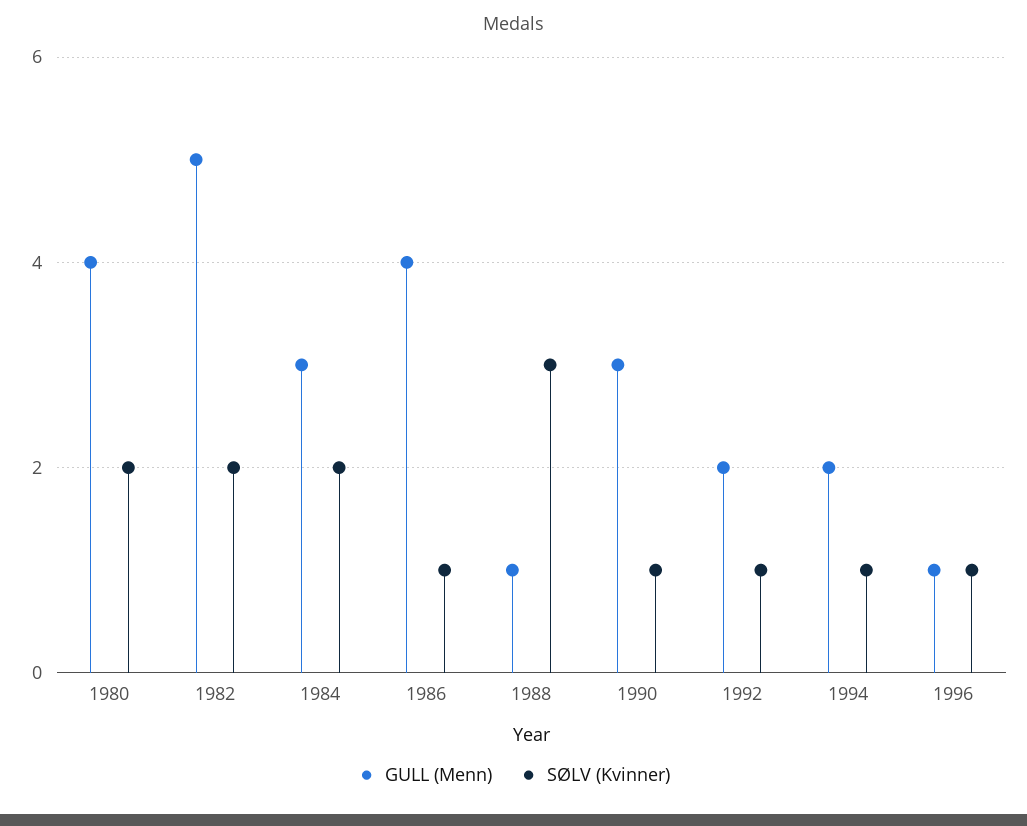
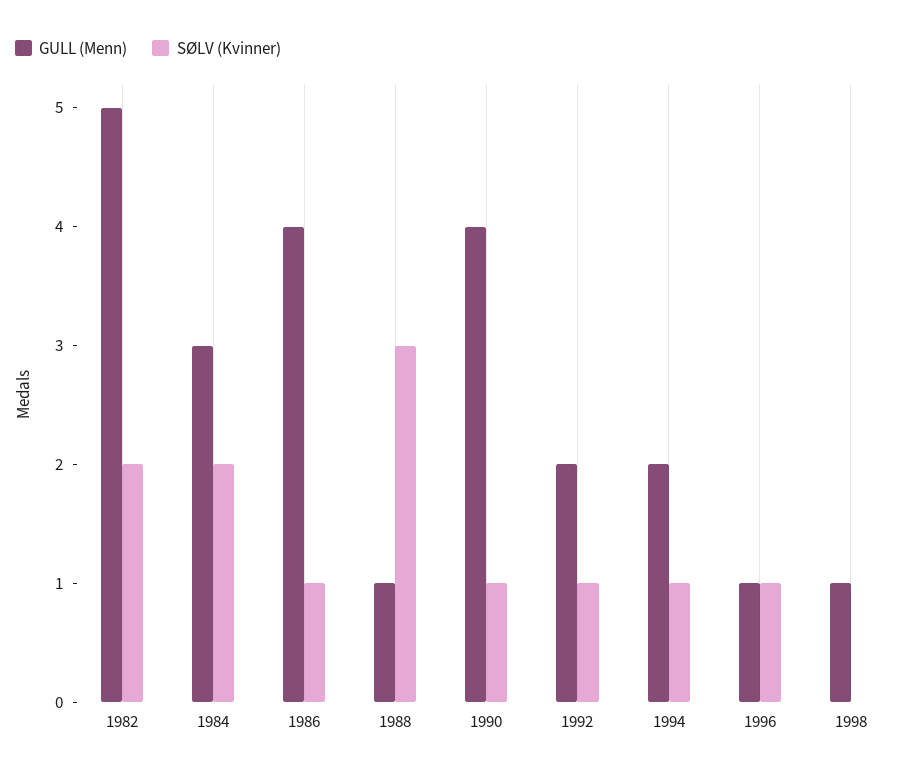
GULL (Menn), 1980: 4 -> none
SØLV (Kvinner), 1980: 2 -> none
GULL (Menn), 1990: 3 -> 4
GULL (Menn), 1998: none -> 1
SØLV (Kvinner), 1998: none -> 0

